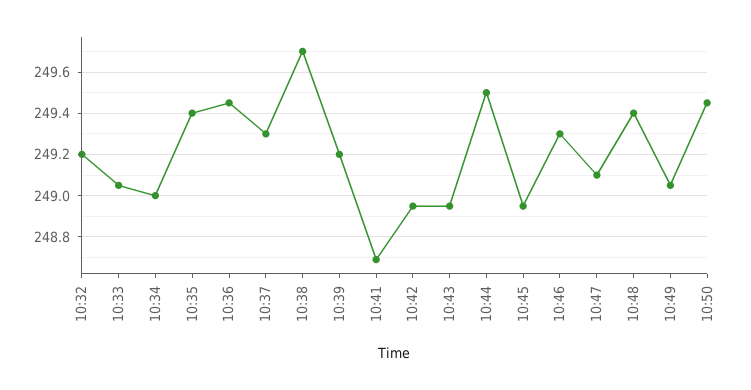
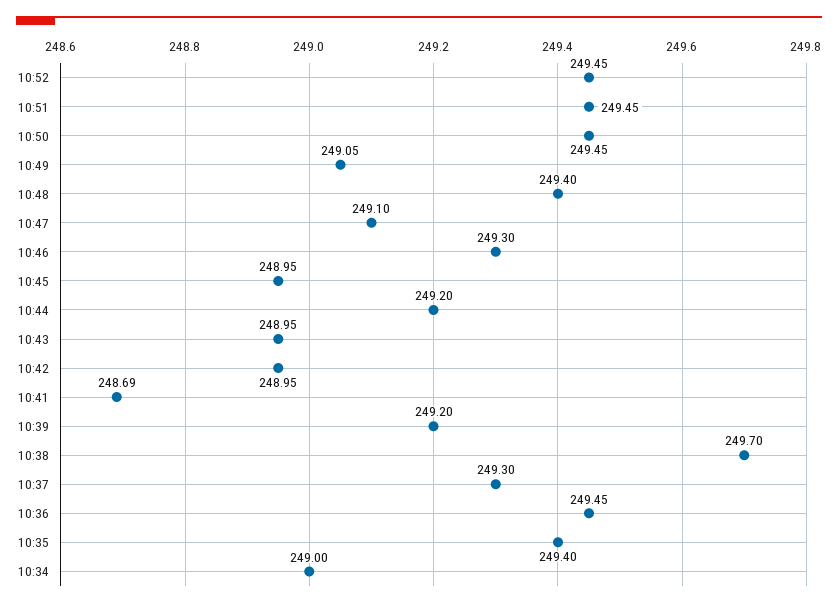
10:32: 249.2 -> none
10:33: 249.05 -> none
10:44: 249.5 -> 249.2
10:52: none -> 249.45
10:51: none -> 249.45

